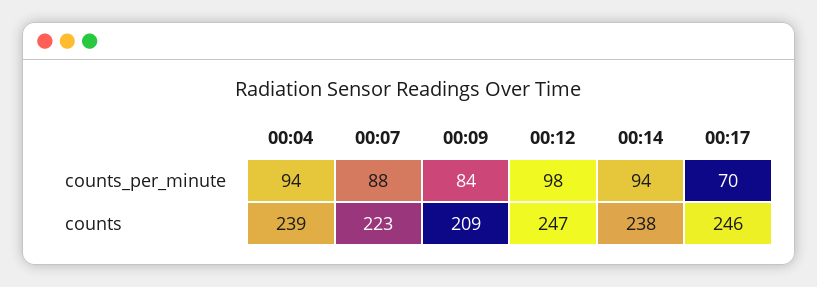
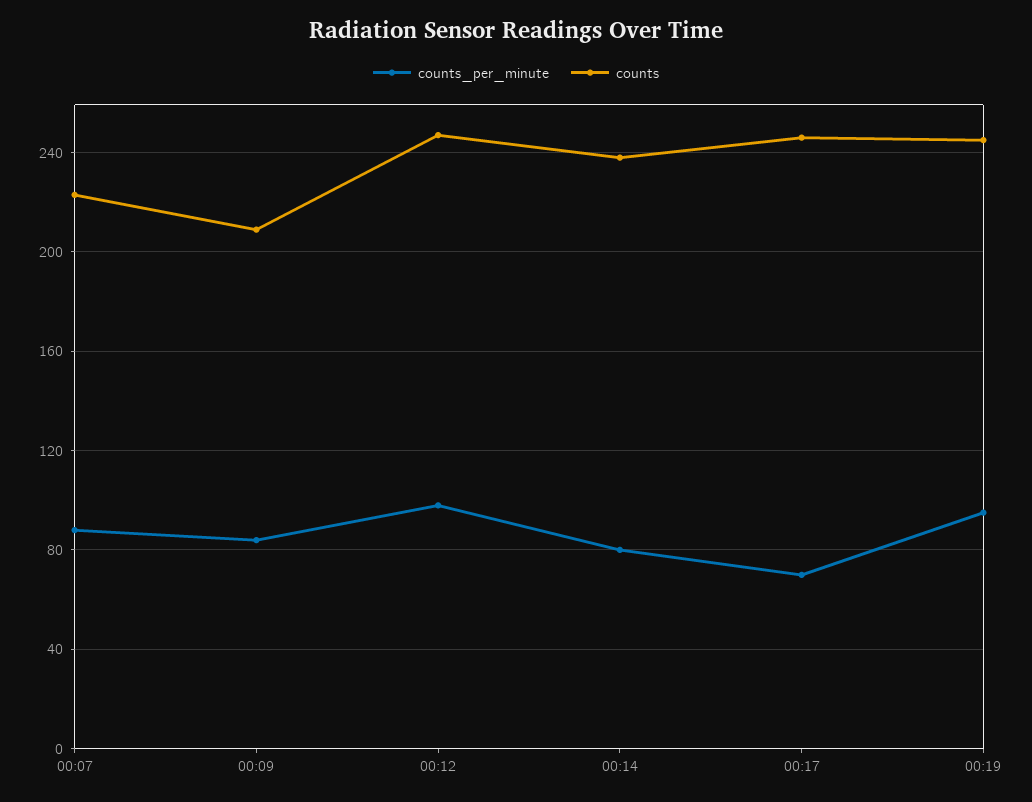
counts_per_minute, 00:04: 94 -> none
counts_per_minute, 00:14: 94 -> 80
counts, 00:04: 239 -> none
counts_per_minute, 00:19: none -> 95
counts, 00:19: none -> 245

